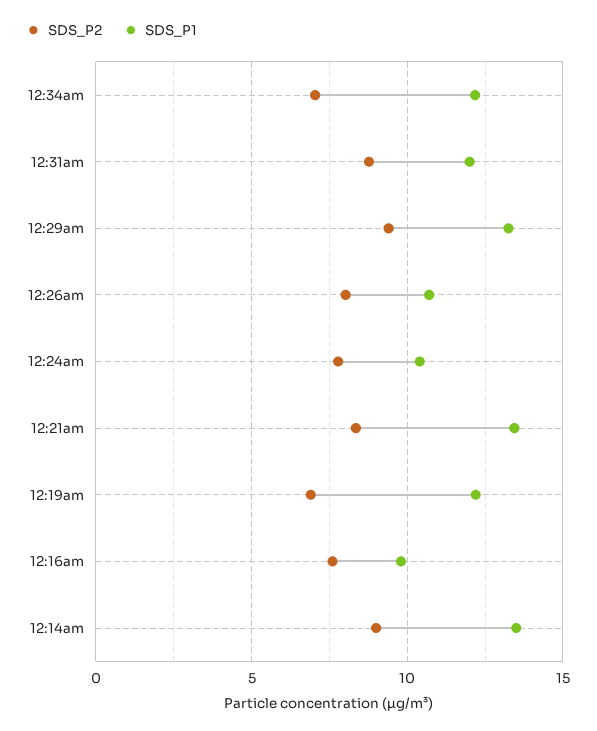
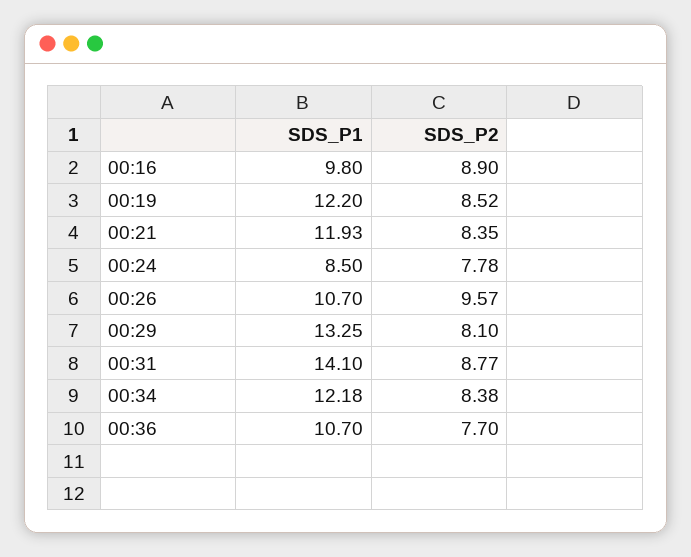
SDS_P2, 12:34am: 7 -> 8.38
SDS_P1, 12:31am: 12 -> 14.1
SDS_P2, 12:29am: 9.5 -> 8.1
SDS_P2, 12:26am: 8 -> 9.57
SDS_P1, 12:24am: 10.5 -> 8.5
SDS_P1, 12:21am: 13.5 -> 11.93
SDS_P2, 12:19am: 7 -> 8.52
SDS_P2, 12:16am: 7.5 -> 8.9
SDS_P2, 12:14am: 9 -> none
SDS_P1, 12:14am: 13.5 -> none
SDS_P1, 00:36: none -> 10.7
SDS_P2, 00:36: none -> 7.7

